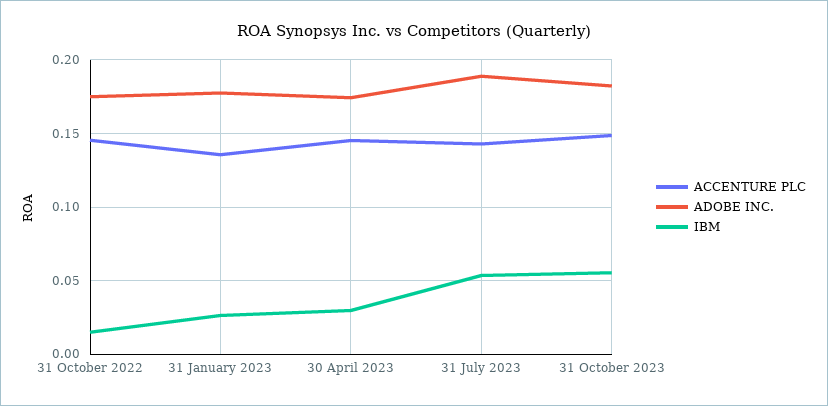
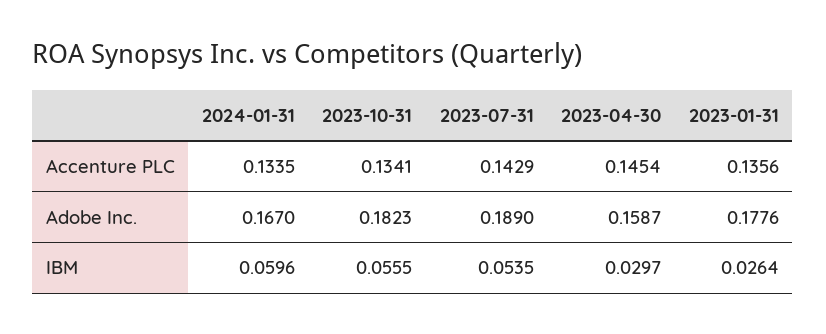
ACCENTURE PLC, 31 October 2022: 0.145 -> none
ADOBE INC., 31 October 2022: 0.175 -> none
IBM, 31 October 2022: 0.015 -> none
ADOBE INC., 30 April 2023: 0.175 -> 0.1587
ACCENTURE PLC, 31 October 2023: 0.15 -> 0.1341
ACCENTURE PLC, 2024-01-31: none -> 0.1335
ADOBE INC., 2024-01-31: none -> 0.167
IBM, 2024-01-31: none -> 0.0596

